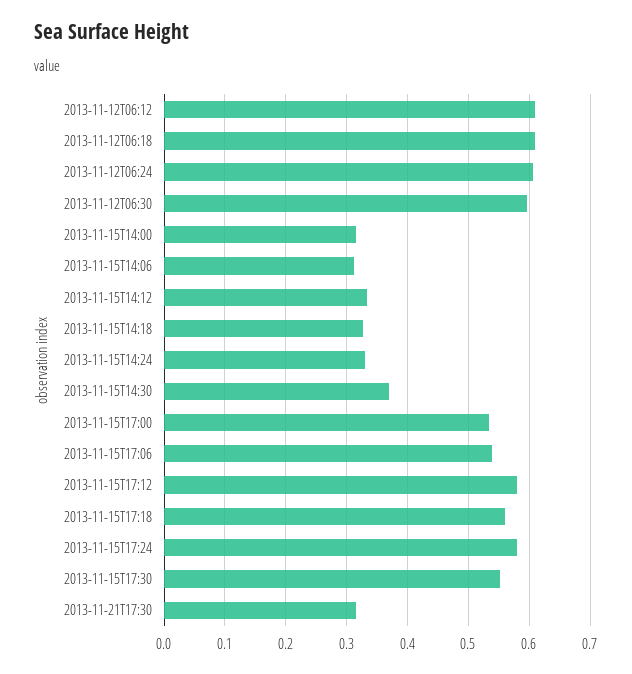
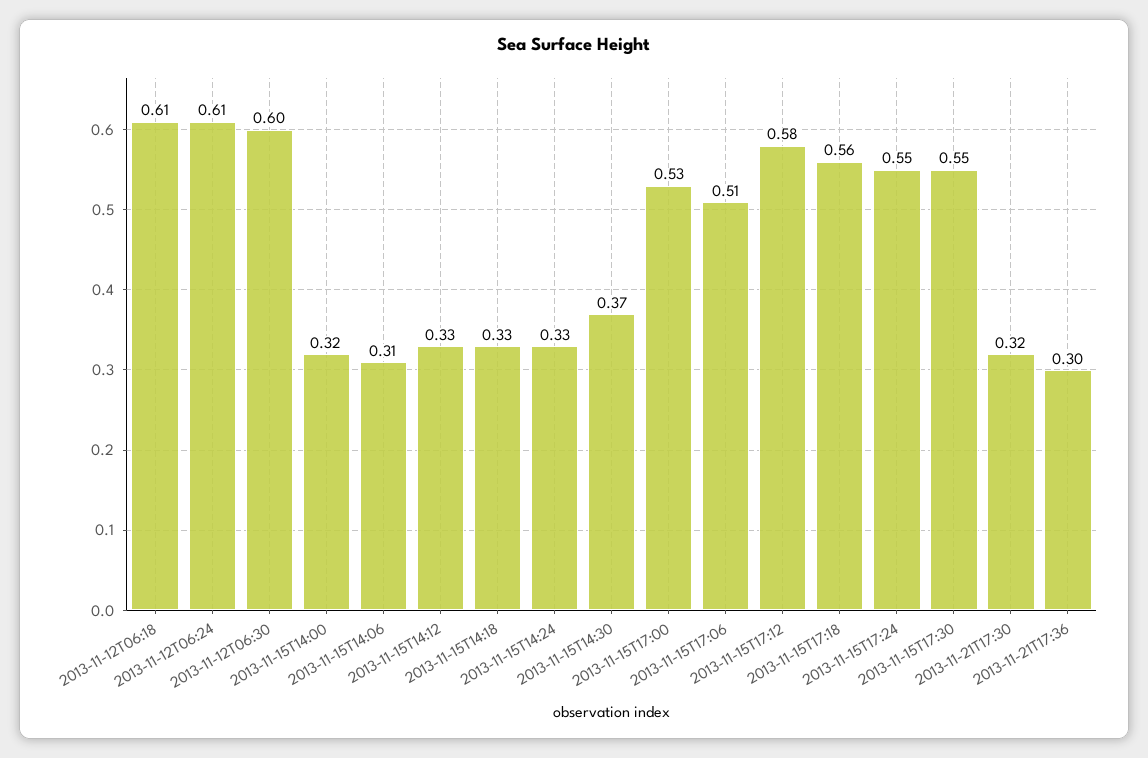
2013-11-12T06:12: 0.61 -> none
2013-11-15T17:06: 0.54 -> 0.51
2013-11-15T17:24: 0.58 -> 0.55
2013-11-21T17:36: none -> 0.3

